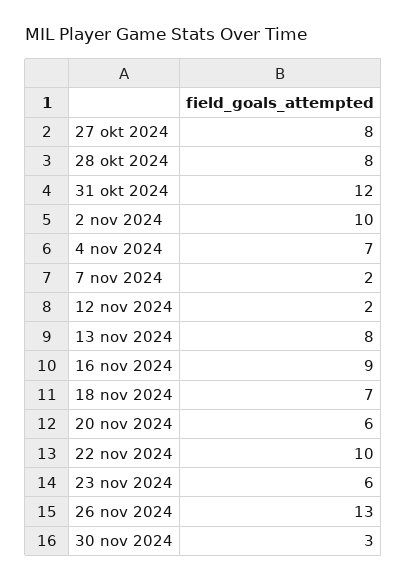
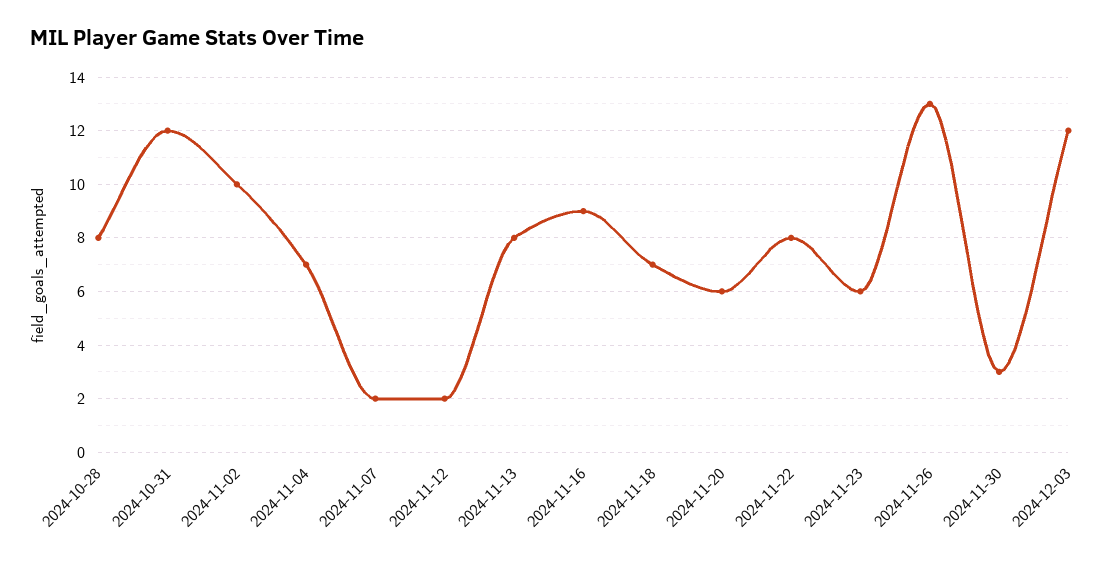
27 okt 2024: 8 -> none
22 nov 2024: 10 -> 8
2024-12-03: none -> 12

